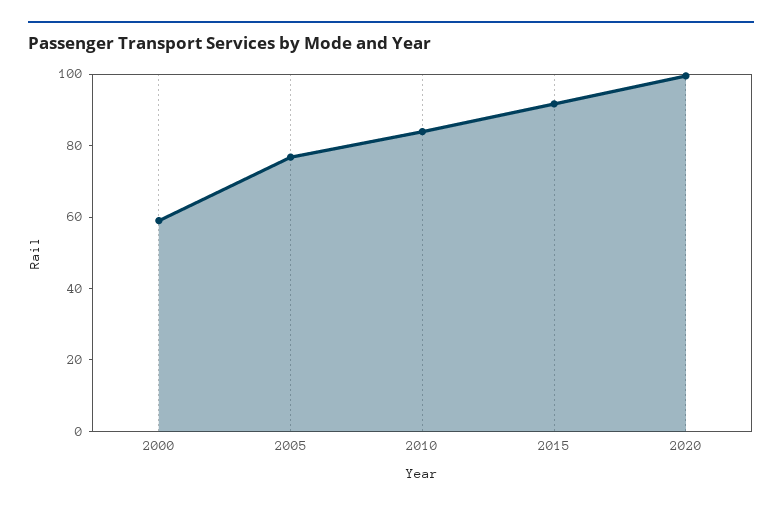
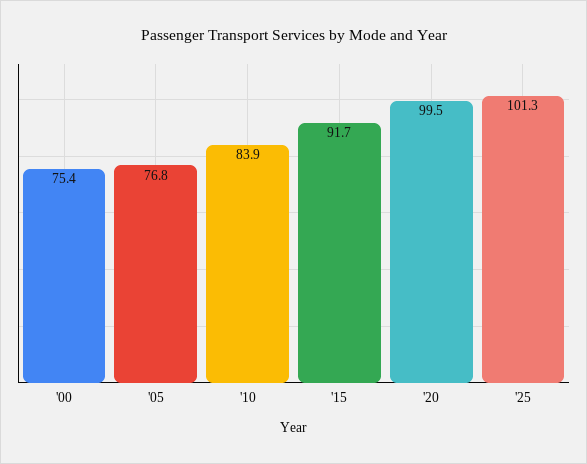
2000: 60 -> 75.4
'25: none -> 101.3

